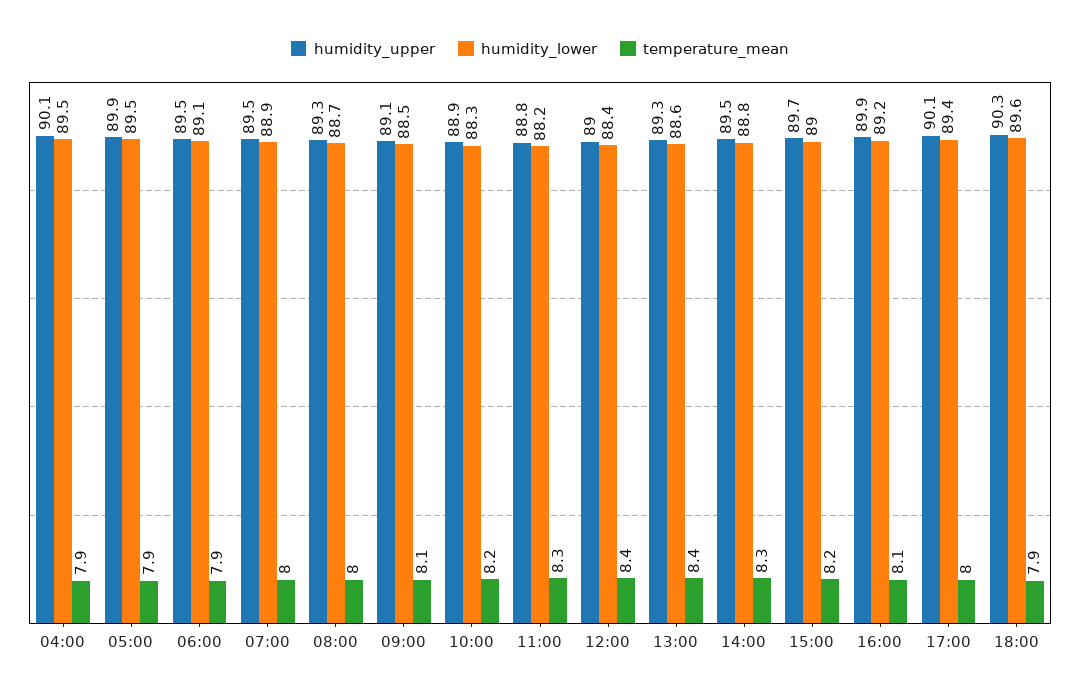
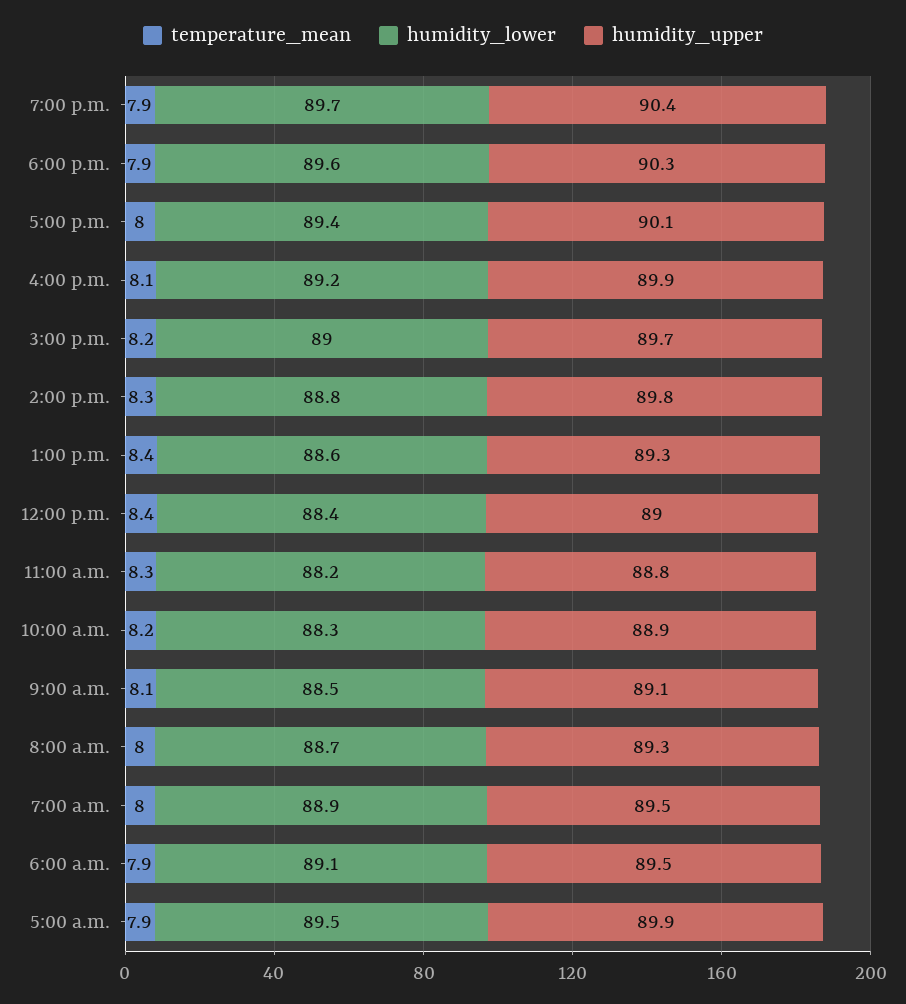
humidity_upper, 04:00: 90.1 -> none
humidity_lower, 04:00: 89.5 -> none
temperature_mean, 04:00: 7.9 -> none
humidity_upper, 14:00: 89.5 -> 89.8
temperature_mean, 7:00 p.m.: none -> 7.9
humidity_lower, 7:00 p.m.: none -> 89.7
humidity_upper, 7:00 p.m.: none -> 90.4

